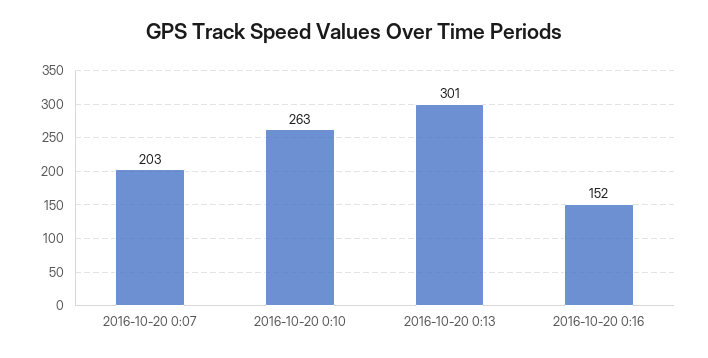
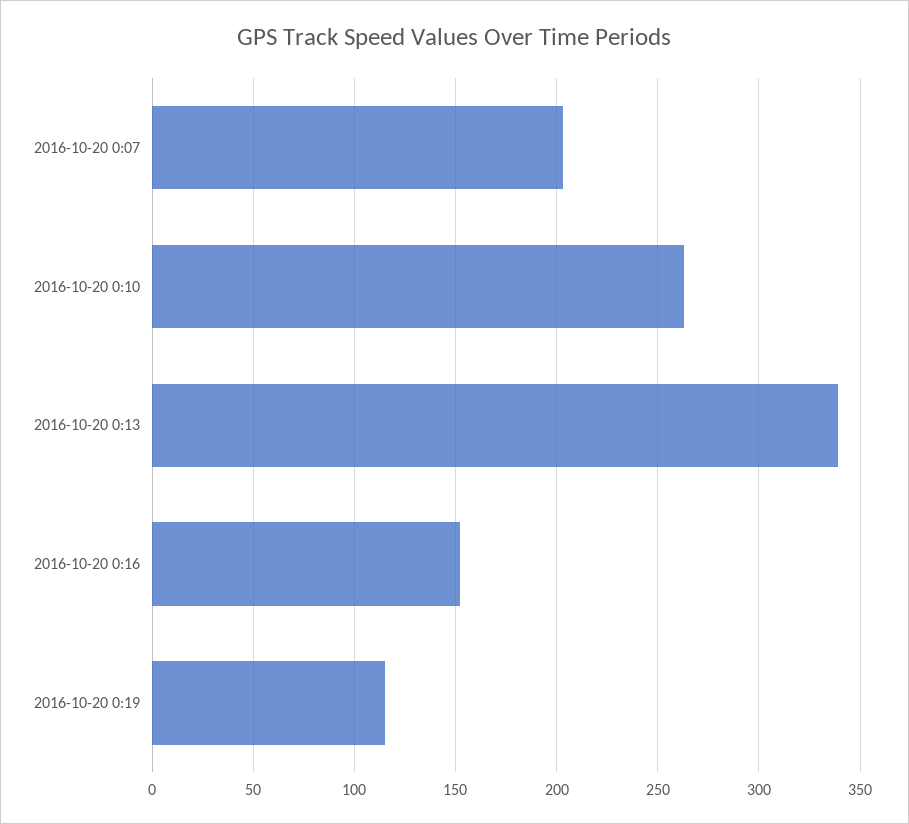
2016-10-20 0:13: 301 -> 340
2016-10-20 0:19: none -> 115

